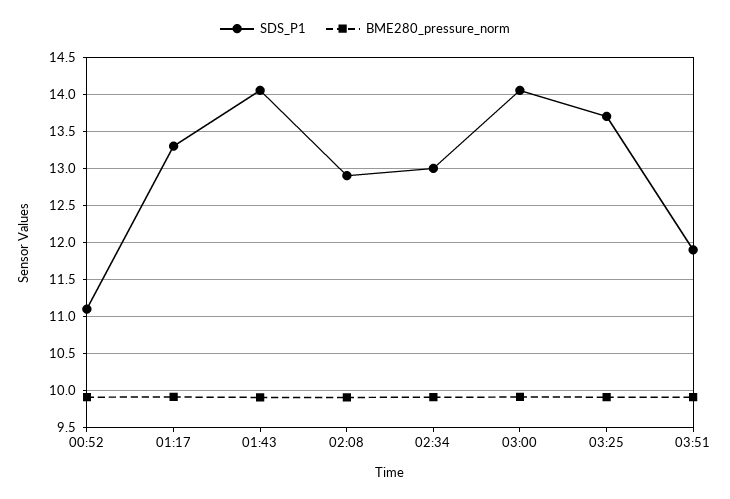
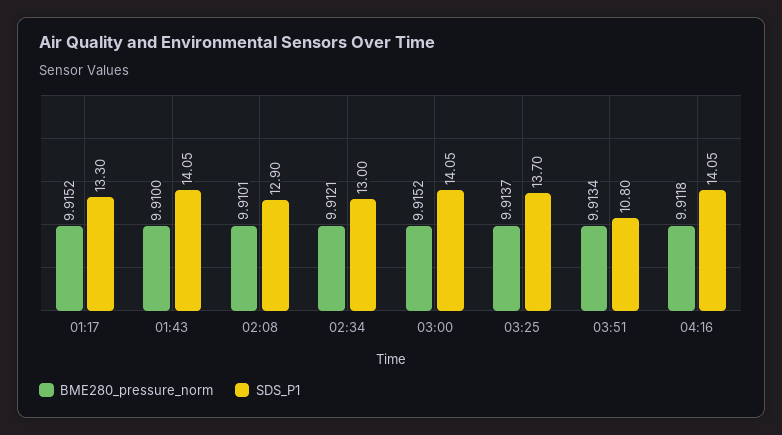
SDS_P1, 00:52: 11.1 -> none
BME280_pressure_norm, 00:52: 9.9 -> none
SDS_P1, 03:51: 11.9 -> 10.8
BME280_pressure_norm, 04:16: none -> 9.9118
SDS_P1, 04:16: none -> 14.05

